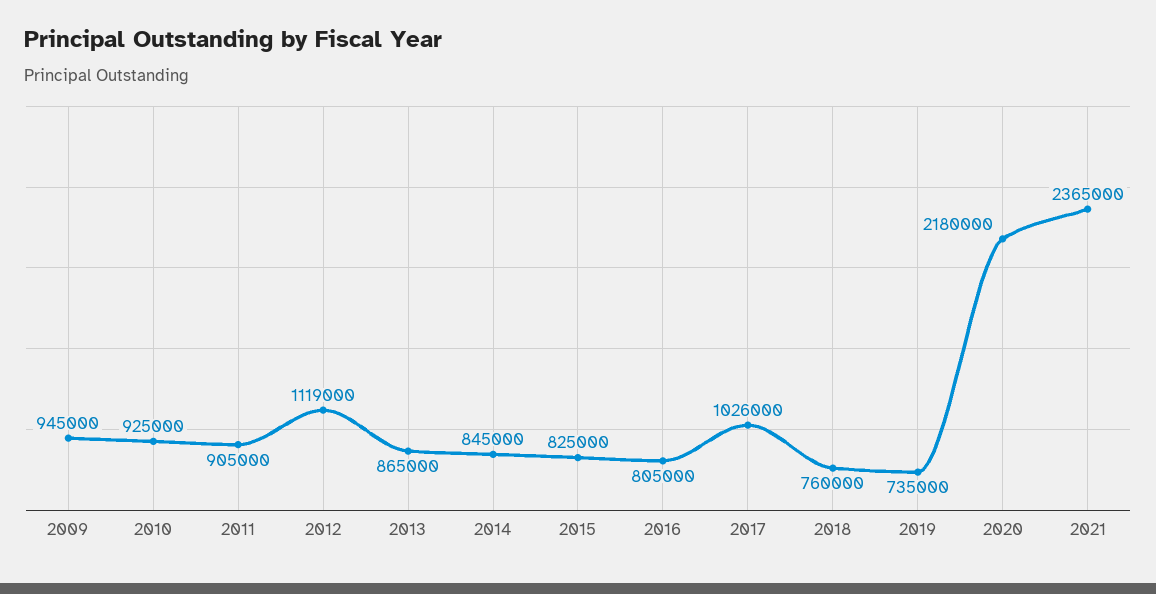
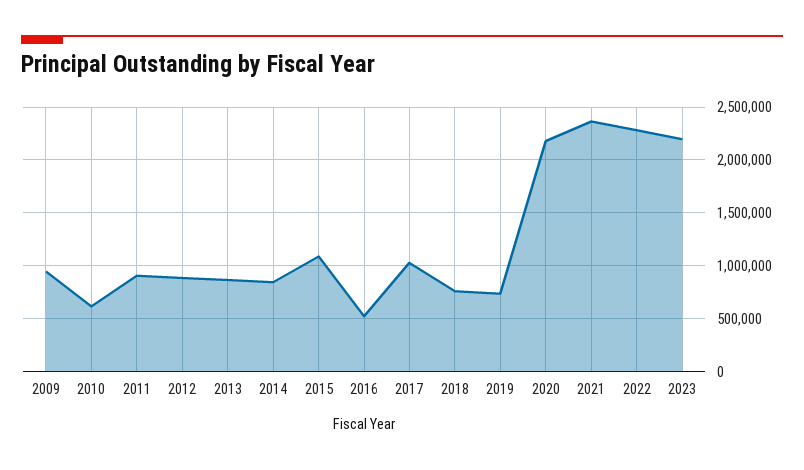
2010: 925000 -> 600000
2012: 1119000 -> 900000
2015: 825000 -> 1100000
2016: 805000 -> 500000
2022: none -> 2300000
2023: none -> 2200000

